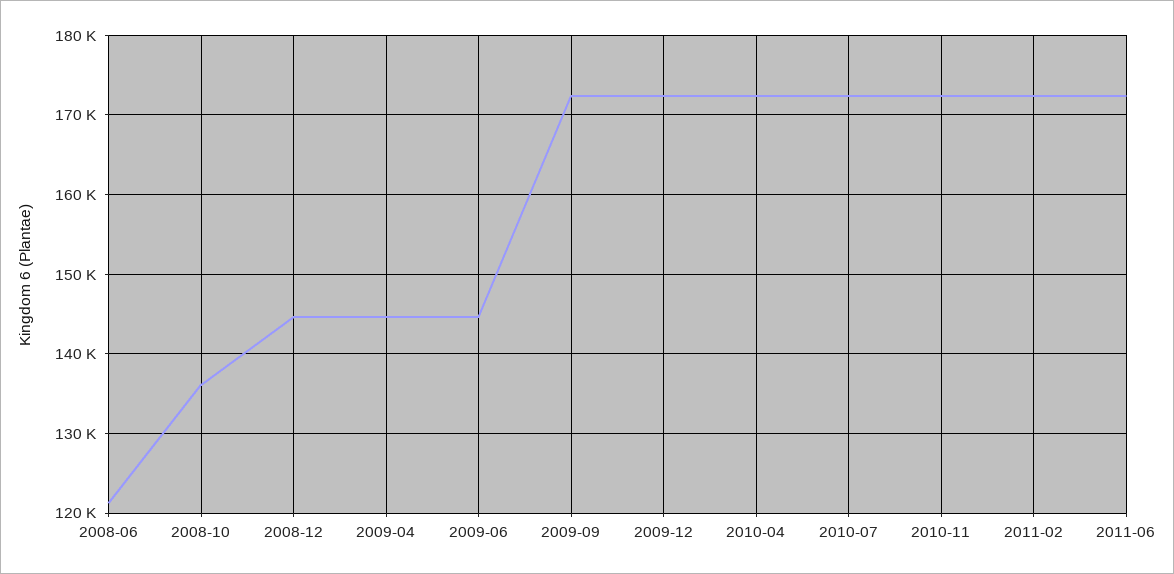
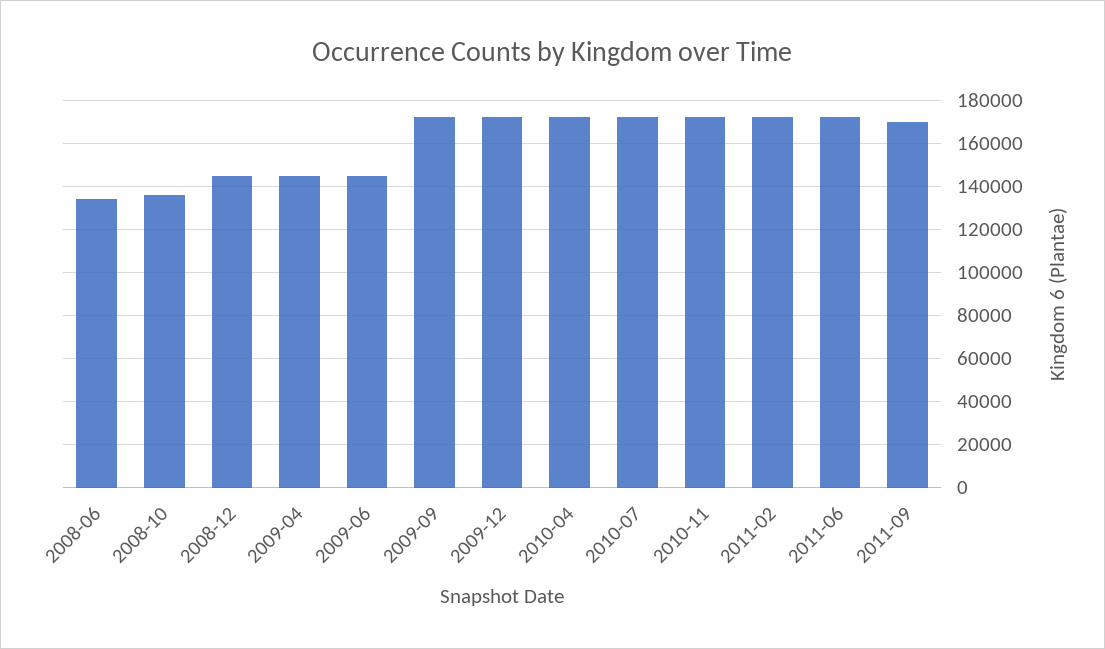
2008-06: 121000 -> 135000
2011-09: none -> 170000

